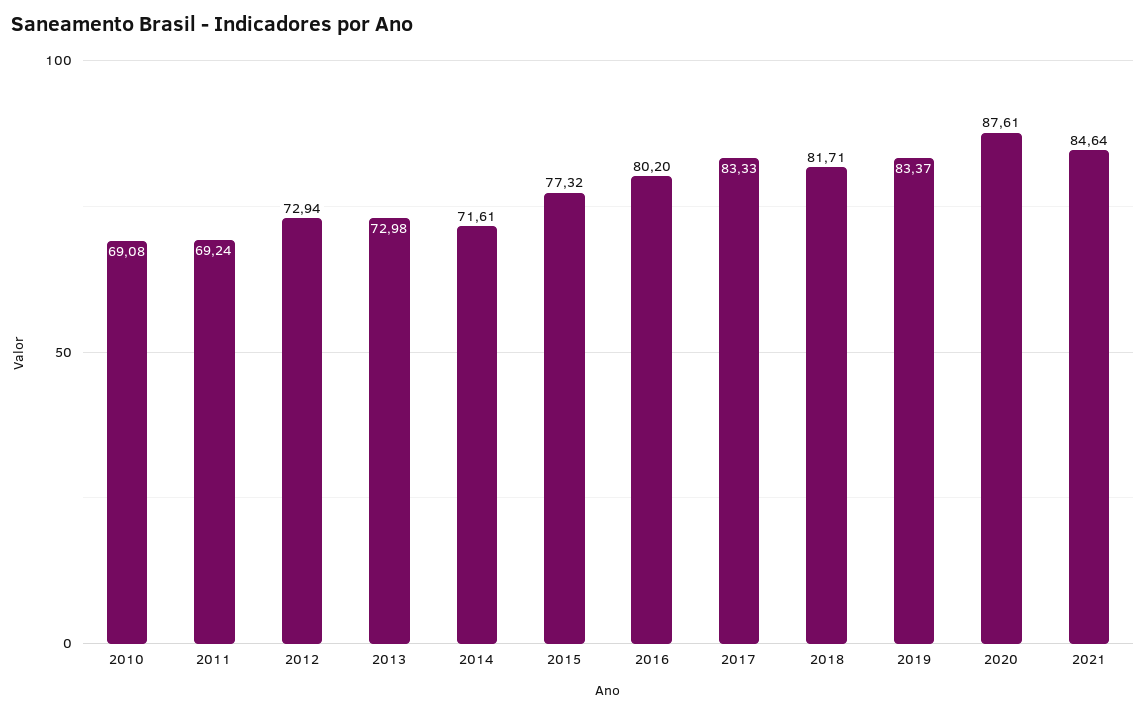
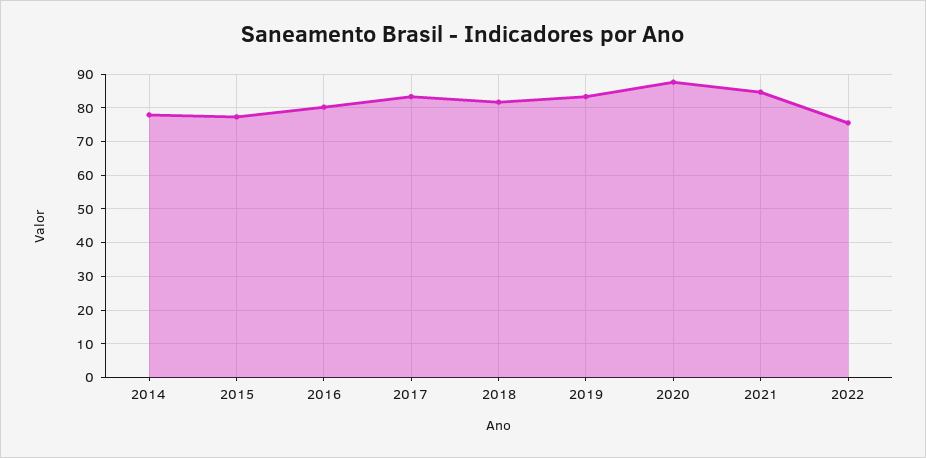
2010: 69.08 -> none
2011: 69.24 -> none
2012: 72.94 -> none
2013: 72.98 -> none
2014: 71.61 -> 78
2022: none -> 76

